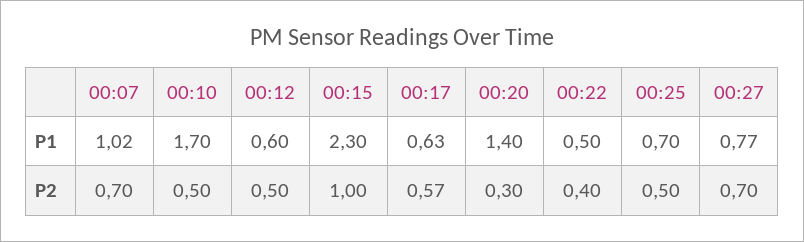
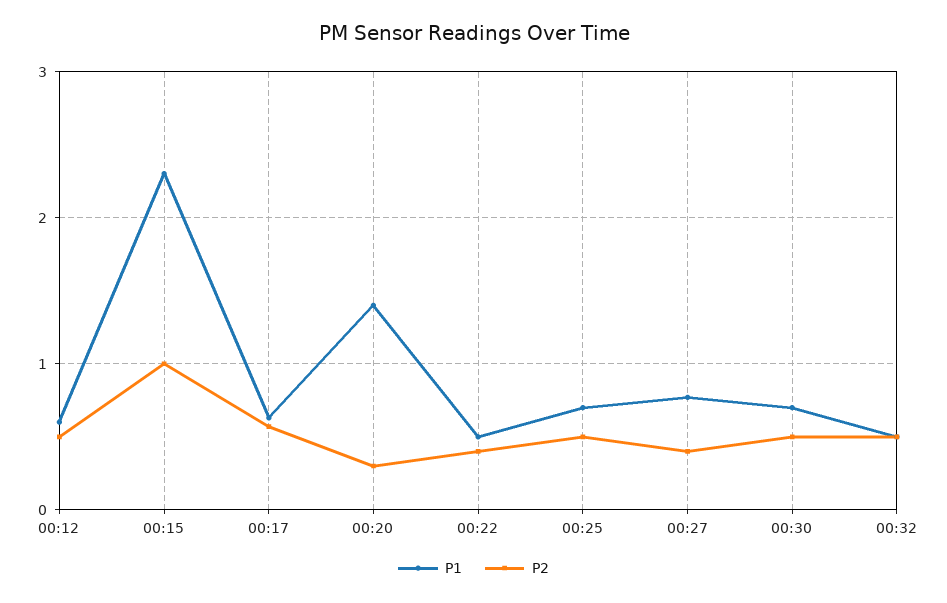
P1, 00:07: 1.02 -> none
P1, 00:10: 1.7 -> none
P2, 00:07: 0.7 -> none
P2, 00:10: 0.5 -> none
P2, 00:27: 0.7 -> 0.4
P1, 00:30: none -> 0.7
P2, 00:30: none -> 0.5
P1, 00:32: none -> 0.5
P2, 00:32: none -> 0.5

